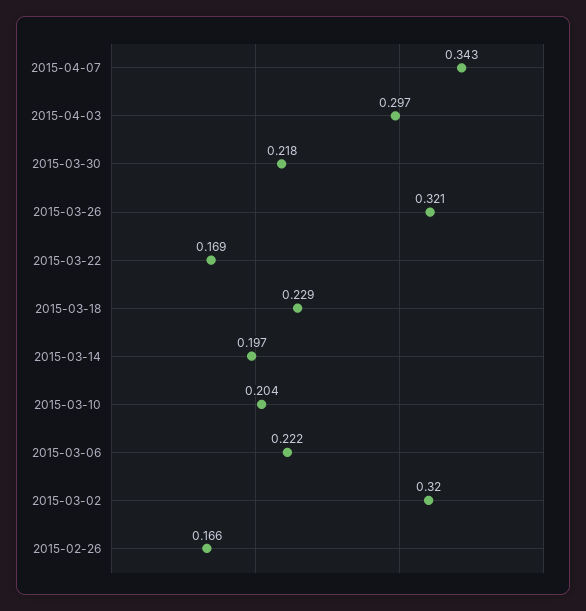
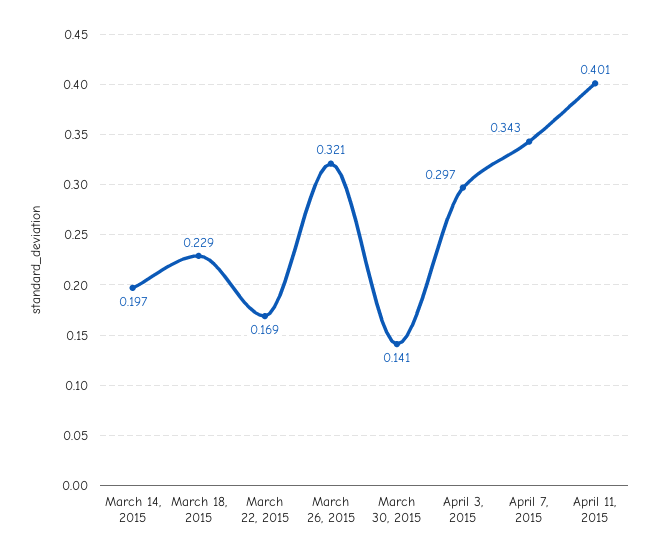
2015-03-30: 0.218 -> 0.141
2015-03-10: 0.204 -> none
2015-03-06: 0.222 -> none
2015-03-02: 0.32 -> none
2015-02-26: 0.166 -> none
April 11, 2015: none -> 0.401

